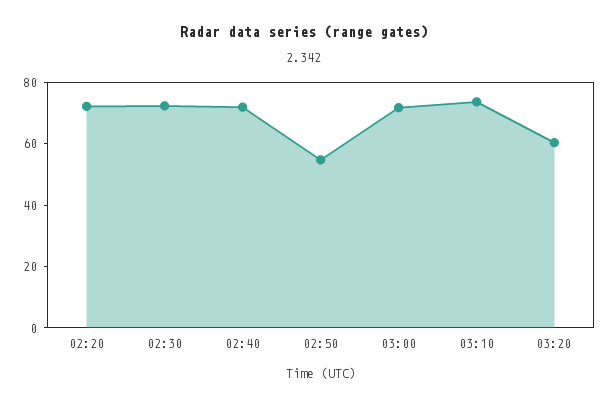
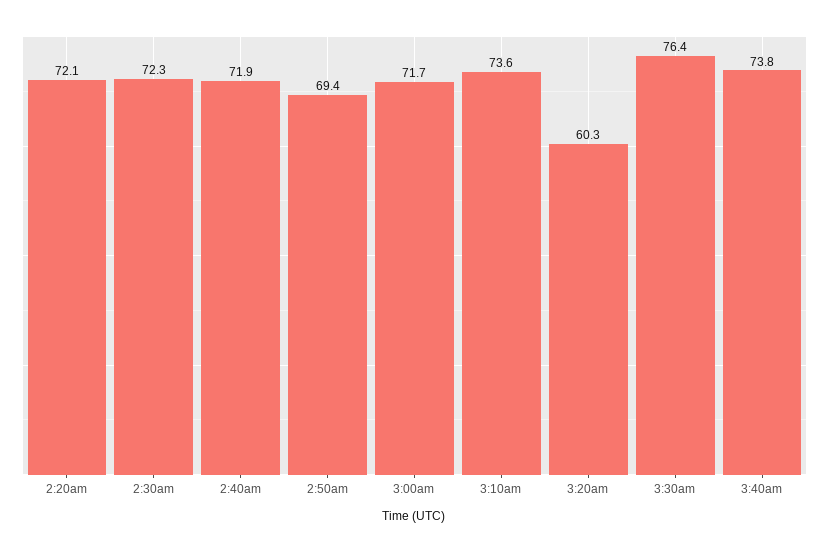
02:50: 55 -> 69.4
3:30am: none -> 76.4
3:40am: none -> 73.8

